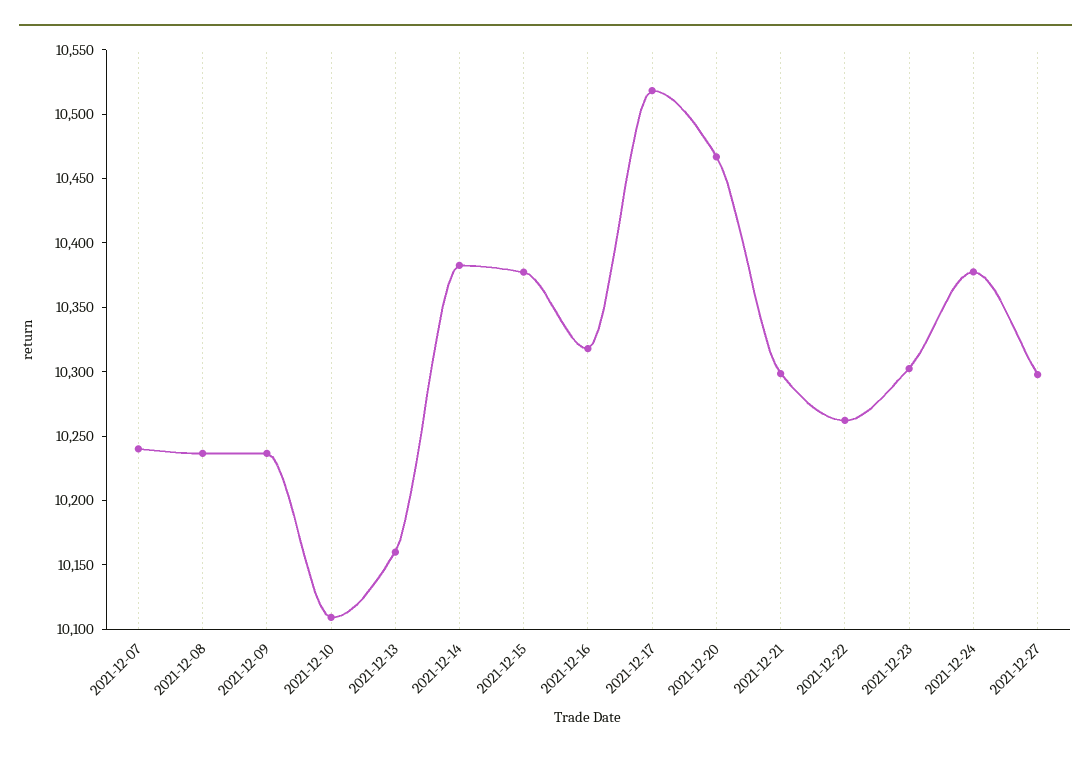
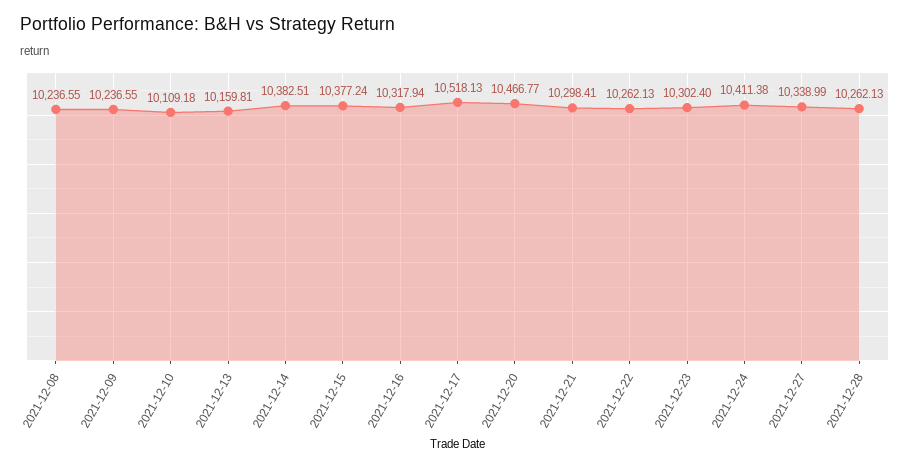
2021-12-07: 10240 -> none
2021-12-24: 10380 -> 10411.38
2021-12-27: 10300 -> 10338.99
2021-12-28: none -> 10262.13

